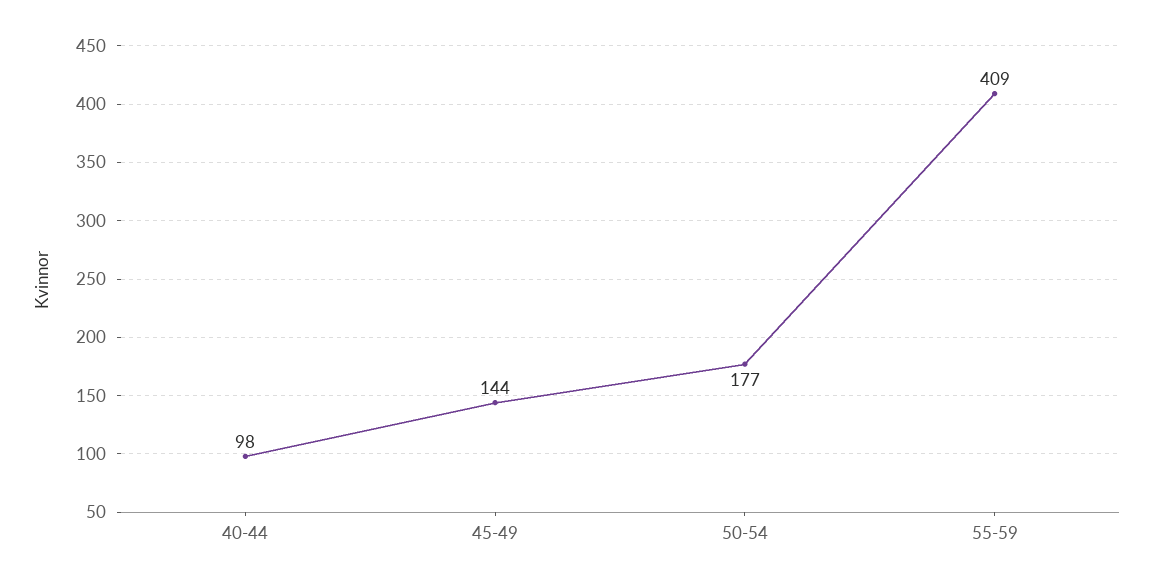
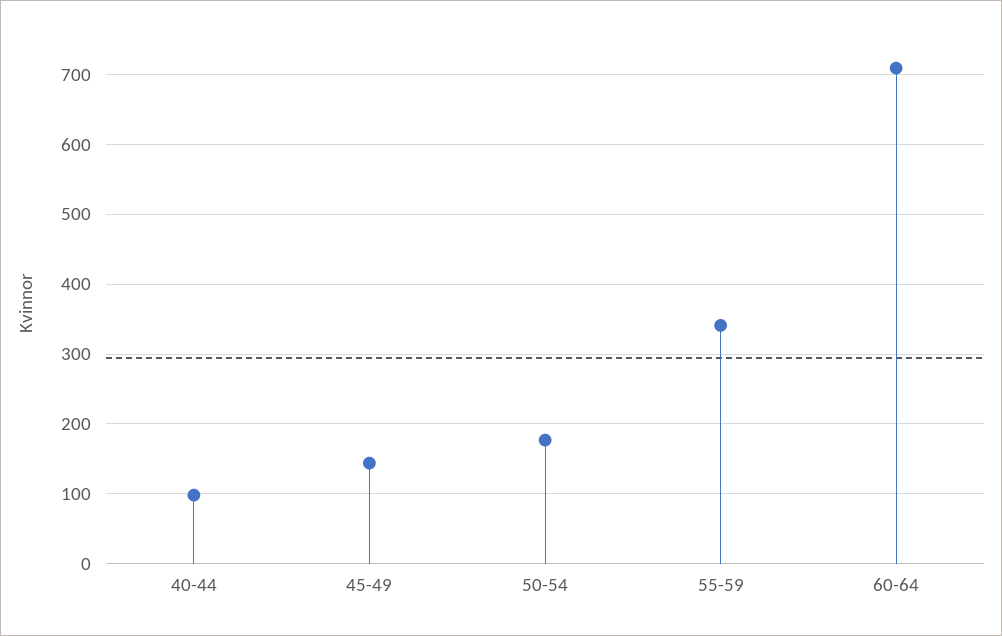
55-59: 409 -> 340
60-64: none -> 710

